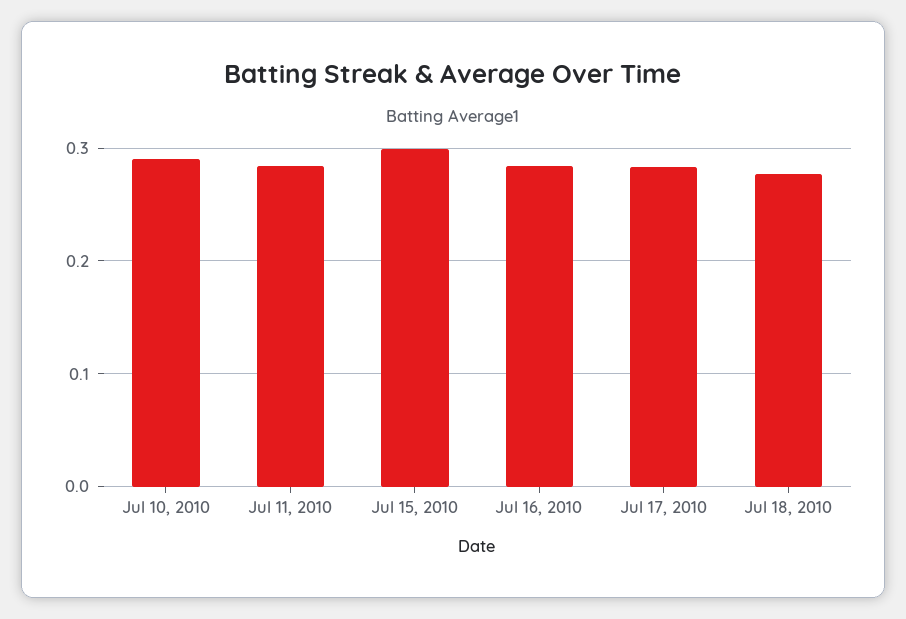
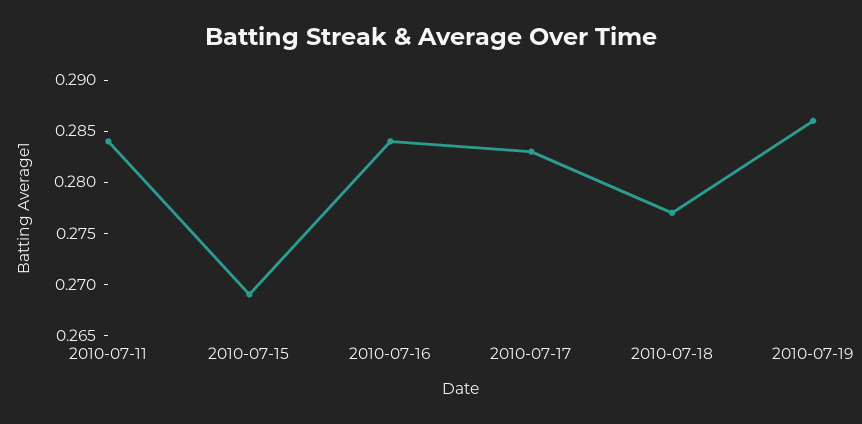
Jul 10, 2010: 0.29 -> none
Jul 15, 2010: 0.3 -> 0.269
2010-07-19: none -> 0.286

